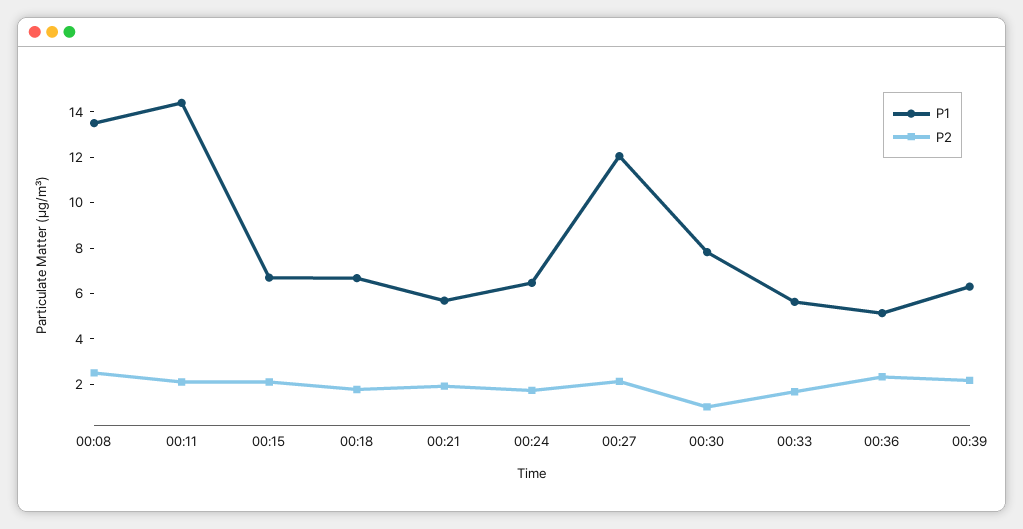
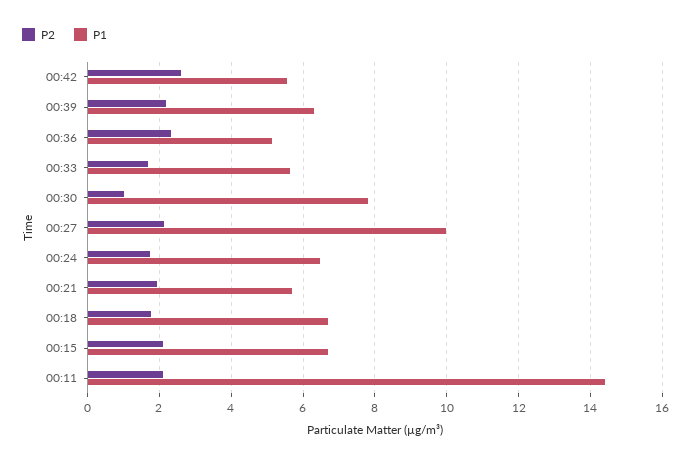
P1, 00:08: 13.5 -> none
P2, 00:08: 2.5 -> none
P1, 00:27: 12 -> 10
P2, 00:42: none -> 2.6
P1, 00:42: none -> 5.6

